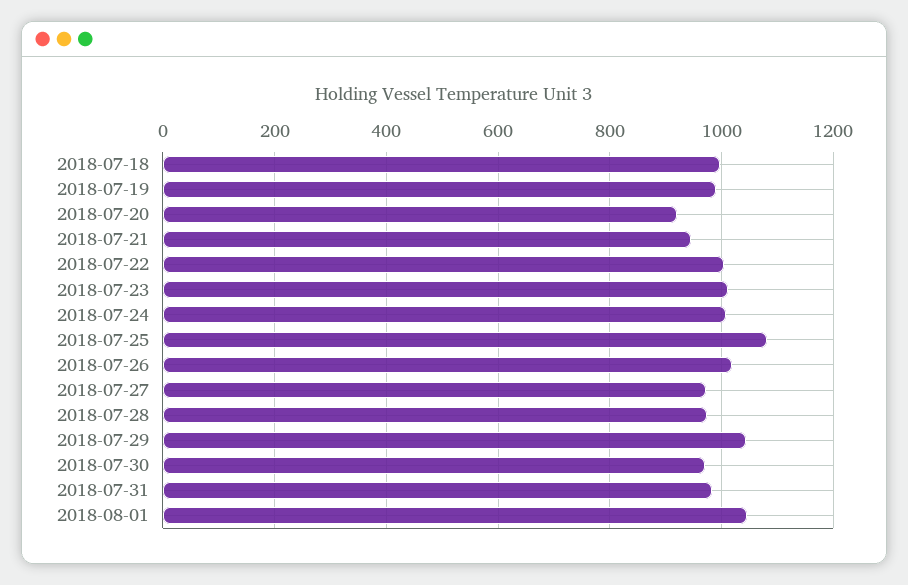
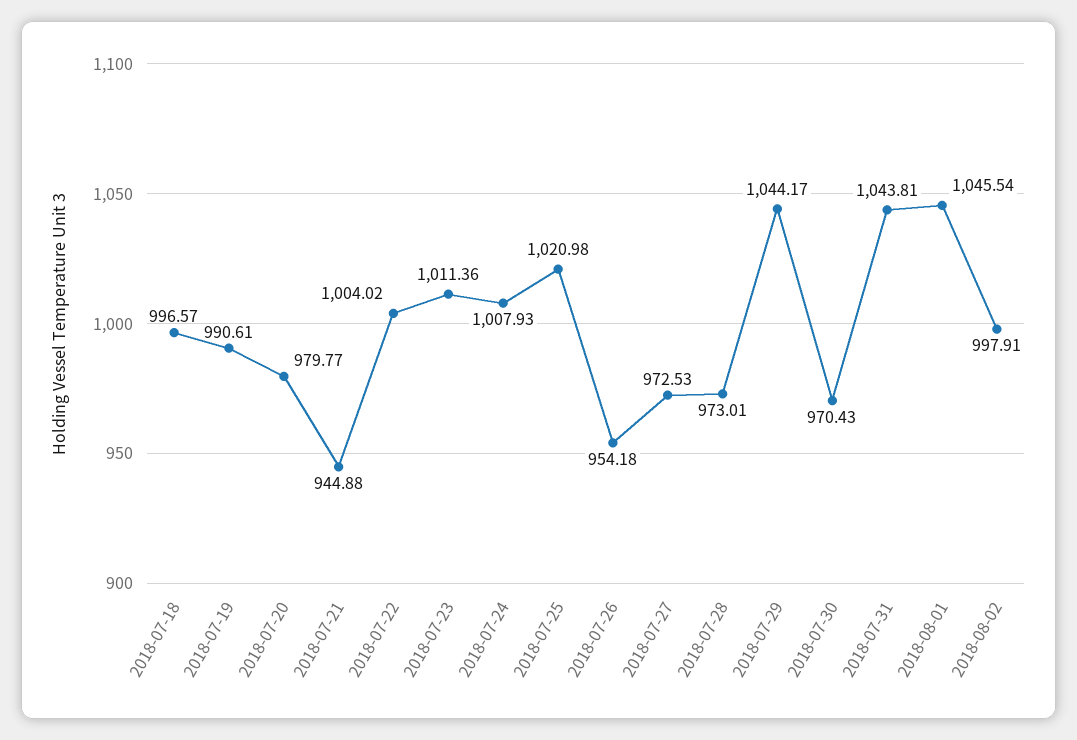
2018-07-20: 920 -> 979.77
2018-07-25: 1080 -> 1020.98
2018-07-26: 1020 -> 954.18
2018-07-31: 980 -> 1043.81
2018-08-02: none -> 997.91

